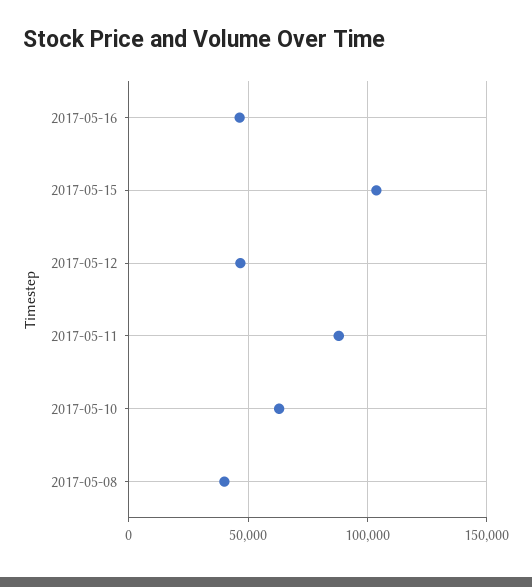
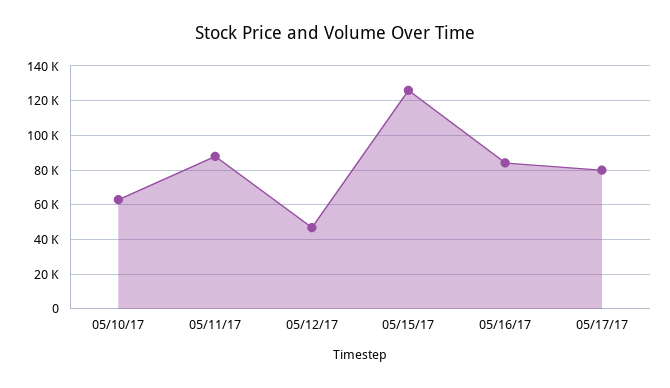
2017-05-16: 45000 -> 85000
2017-05-15: 105000 -> 125000
2017-05-08: 40000 -> none
05/17/17: none -> 80000

